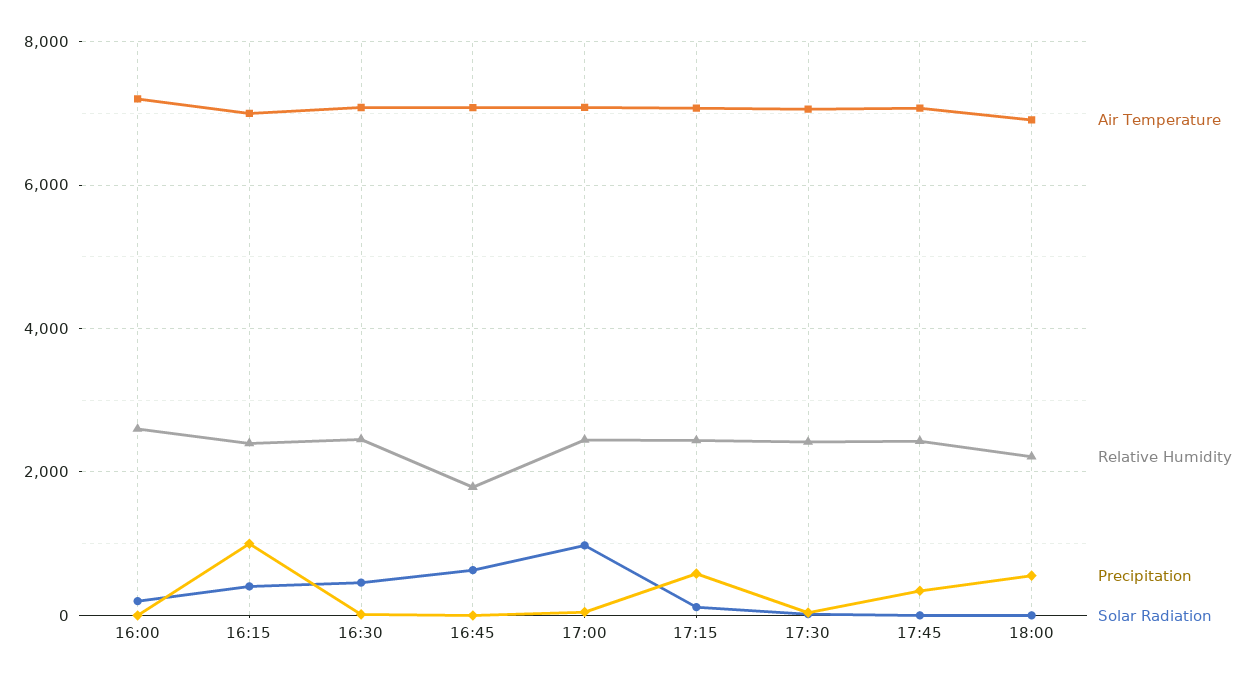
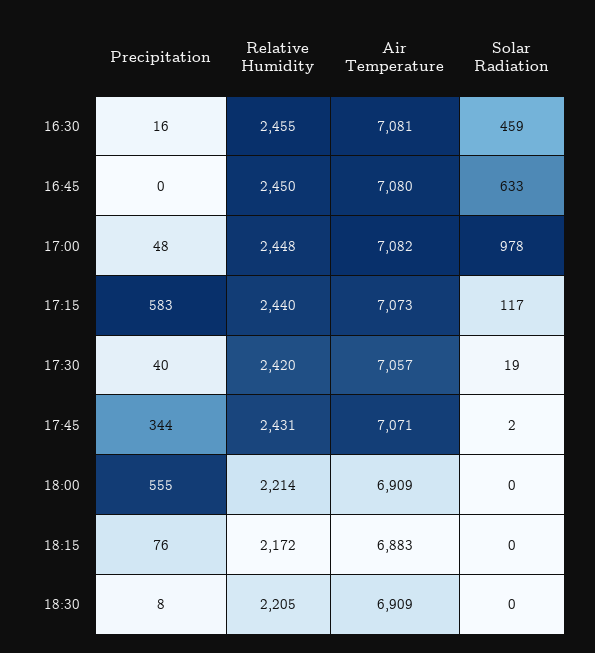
Air Temperature, 16:00: 7200 -> none
Relative Humidity, 16:00: 2600 -> none
Precipitation, 16:00: 0 -> none
Solar Radiation, 16:00: 200 -> none
Air Temperature, 16:15: 7000 -> none
Relative Humidity, 16:15: 2400 -> none
Precipitation, 16:15: 1000 -> none
Solar Radiation, 16:15: 400 -> none
Relative Humidity, 16:45: 1800 -> 2450
Precipitation, 18:15: none -> 76
Relative Humidity, 18:15: none -> 2172
Air Temperature, 18:15: none -> 6883
Solar Radiation, 18:15: none -> 0
Precipitation, 18:30: none -> 8
Relative Humidity, 18:30: none -> 2205
Air Temperature, 18:30: none -> 6909
Solar Radiation, 18:30: none -> 0

